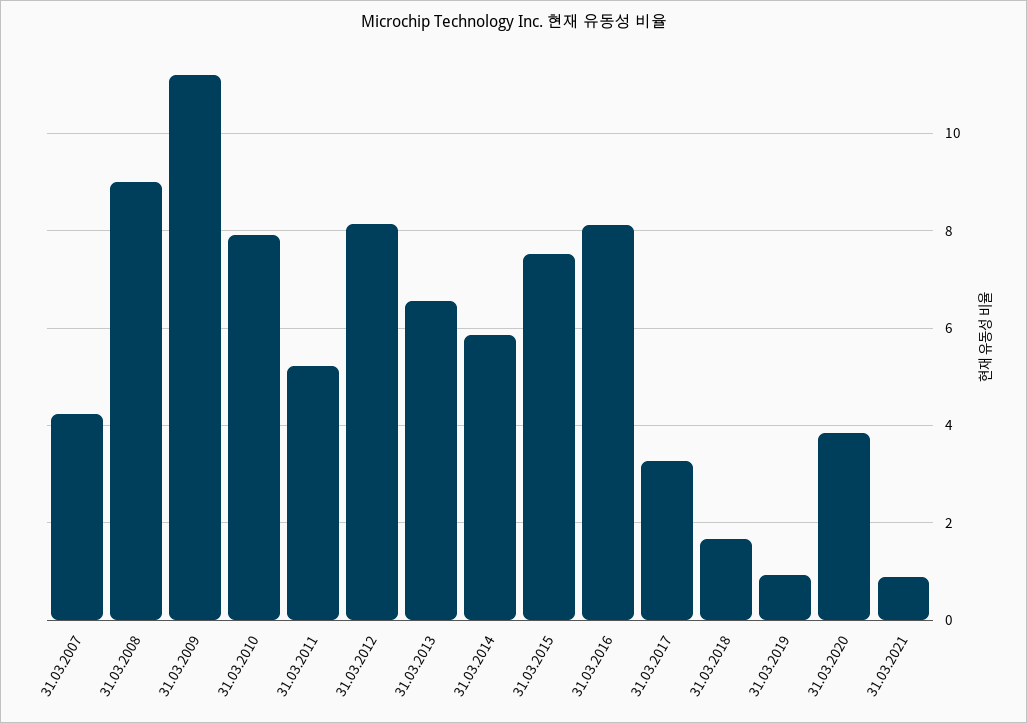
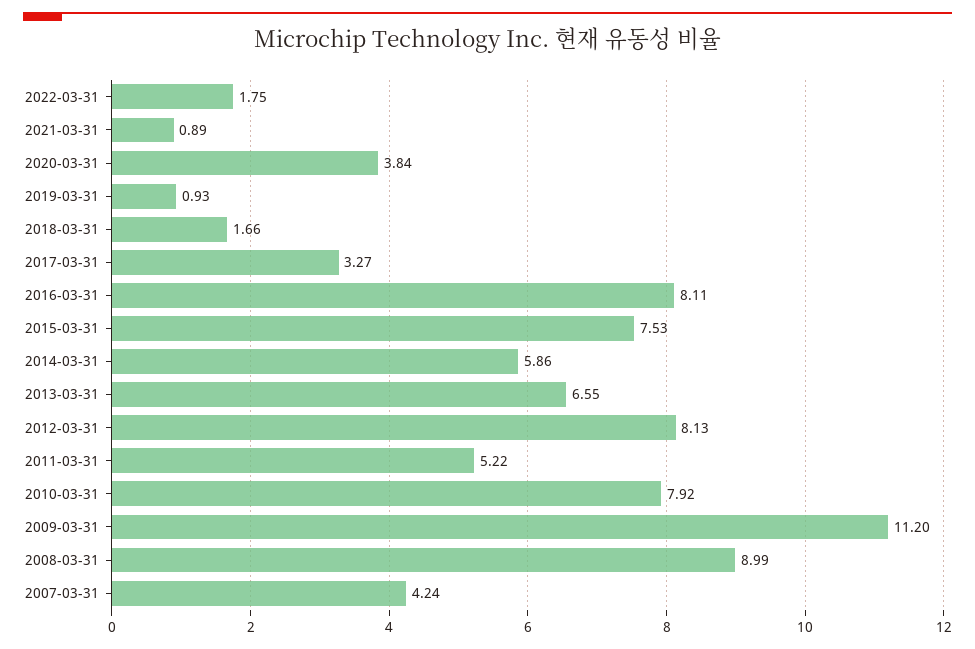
2022-03-31: none -> 1.75

